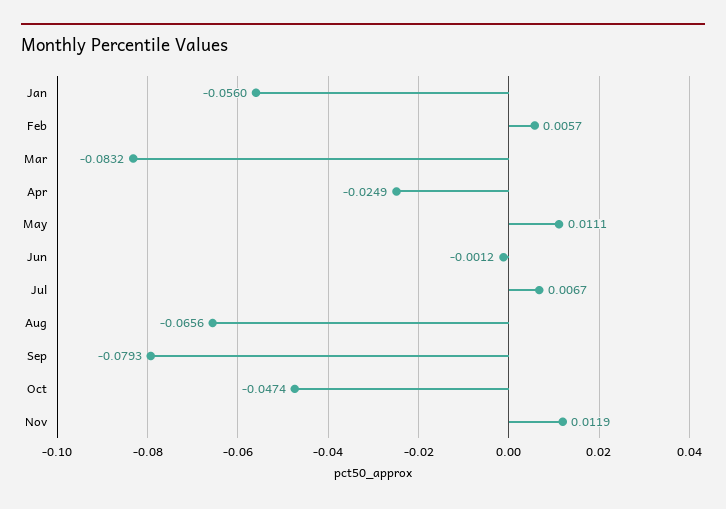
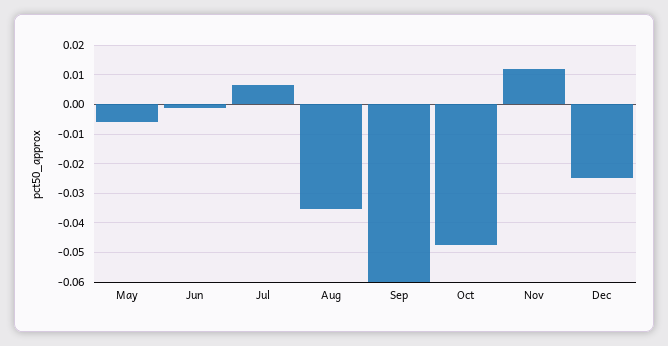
Jan: -0.056 -> none
Feb: 0.0057 -> none
Mar: -0.0832 -> none
Apr: -0.0249 -> none
May: 0.0111 -> -0.005
Aug: -0.0656 -> -0.035
Sep: -0.0793 -> -0.06
Dec: none -> -0.025

